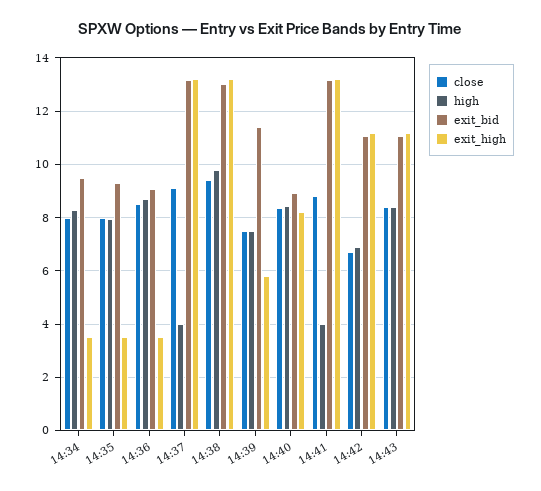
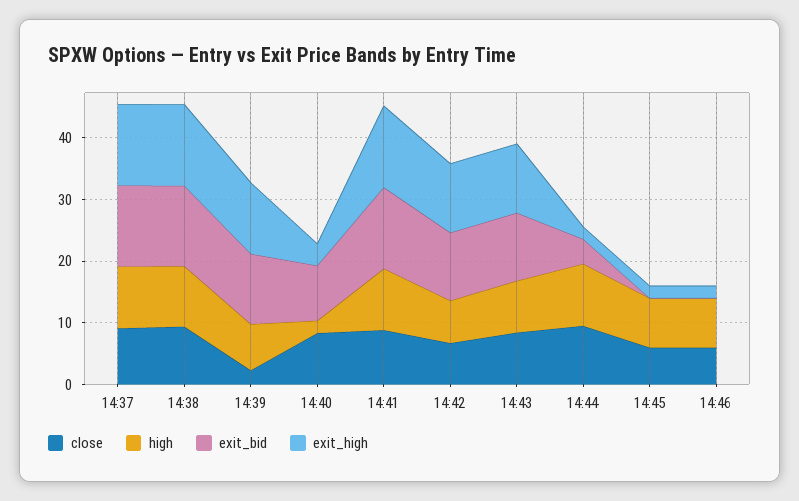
close, 14:34: 8 -> none
high, 14:34: 8.25 -> none
exit_bid, 14:34: 9.5 -> none
exit_high, 14:34: 3.5 -> none
close, 14:35: 8 -> none
high, 14:35: 8 -> none
exit_bid, 14:35: 9.25 -> none
exit_high, 14:35: 3.5 -> none
close, 14:36: 8.5 -> none
high, 14:36: 8.75 -> none
exit_bid, 14:36: 9 -> none
exit_high, 14:36: 3.5 -> none
high, 14:37: 4 -> 10
close, 14:39: 7.5 -> 2
exit_high, 14:39: 5.75 -> 12
high, 14:40: 8.5 -> 2
exit_high, 14:40: 8.25 -> 4
high, 14:41: 4 -> 10
close, 14:44: none -> 10
high, 14:44: none -> 10
exit_bid, 14:44: none -> 4
exit_high, 14:44: none -> 2
close, 14:45: none -> 6
high, 14:45: none -> 8
exit_bid, 14:45: none -> 0
exit_high, 14:45: none -> 2
close, 14:46: none -> 6
high, 14:46: none -> 8
exit_bid, 14:46: none -> 0
exit_high, 14:46: none -> 2

